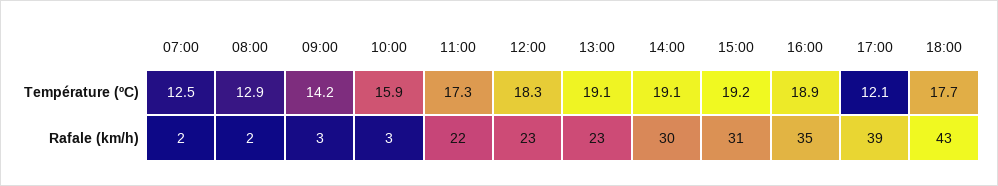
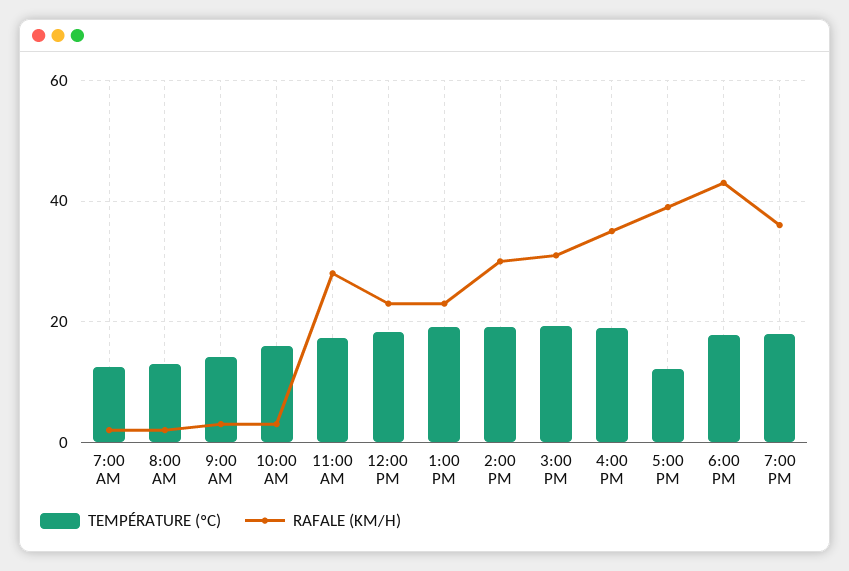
Rafale (km/h), 11:00: 22 -> 28
Température (ºC), 7:00 PM: none -> 18
Rafale (km/h), 7:00 PM: none -> 36

